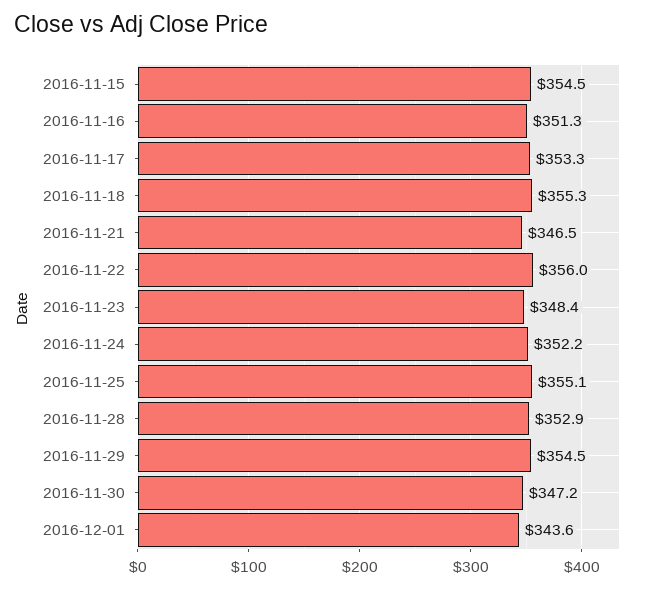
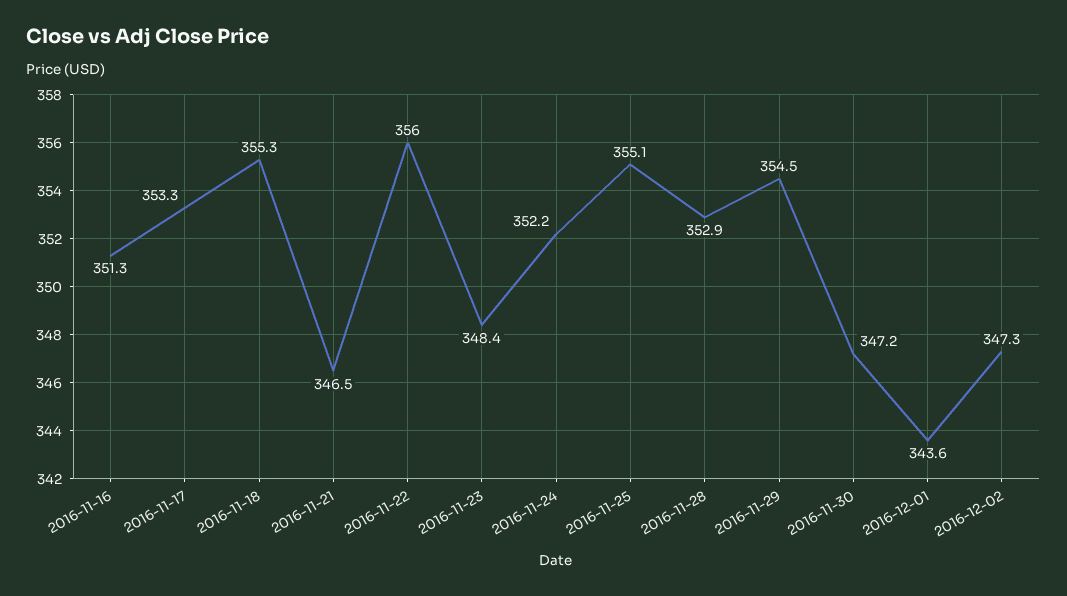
2016-11-15: 354.5 -> none
2016-12-02: none -> 347.3

